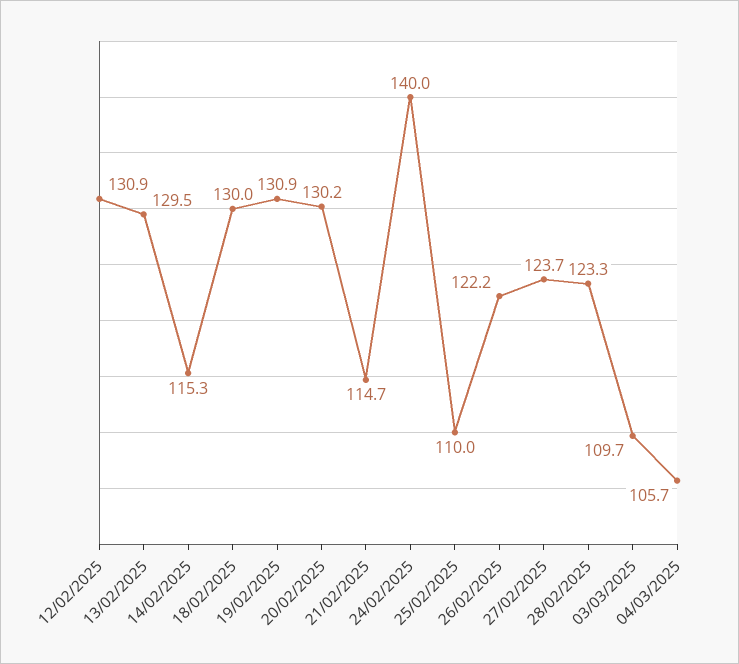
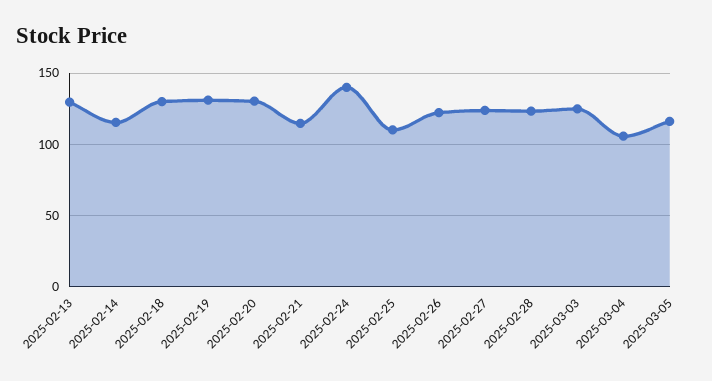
12/02/2025: 130.9 -> none
03/03/2025: 109.7 -> 125
2025-03-05: none -> 115

